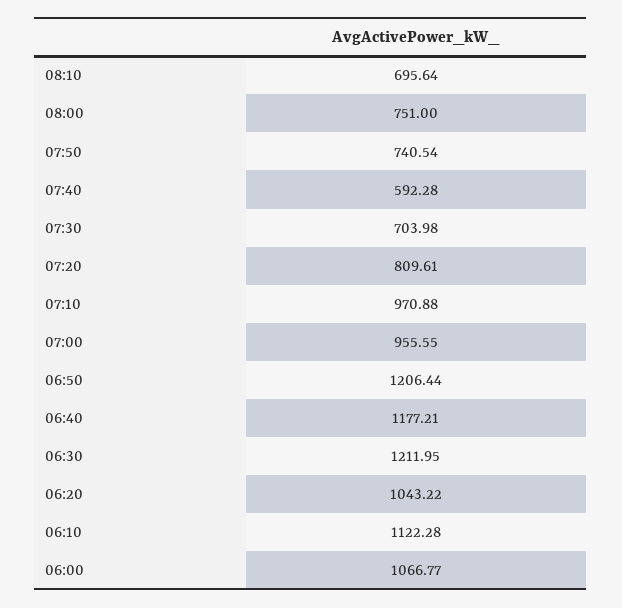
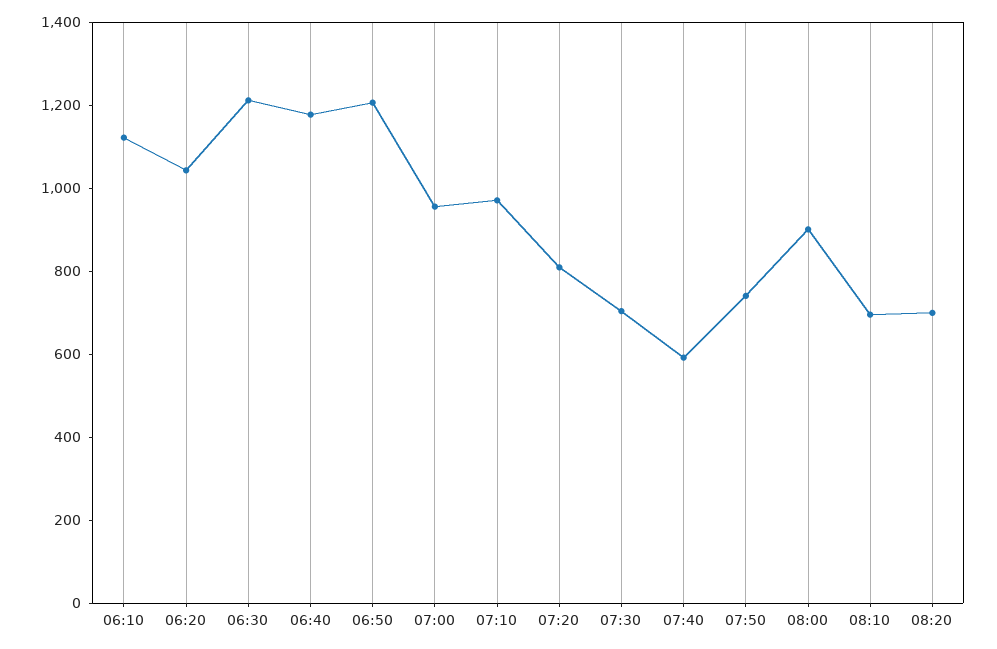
08:00: 751 -> 900
06:00: 1066.77 -> none
08:20: none -> 700

